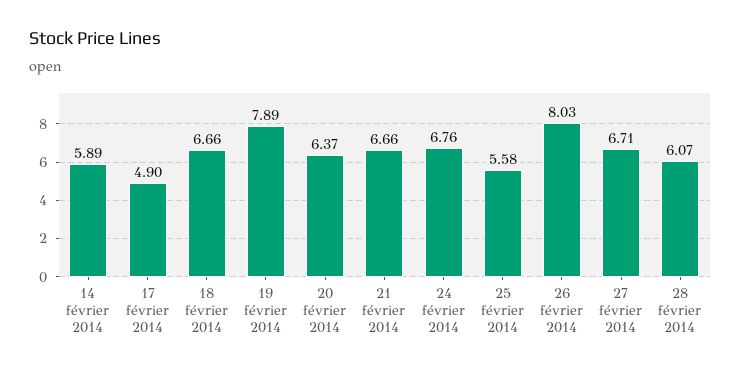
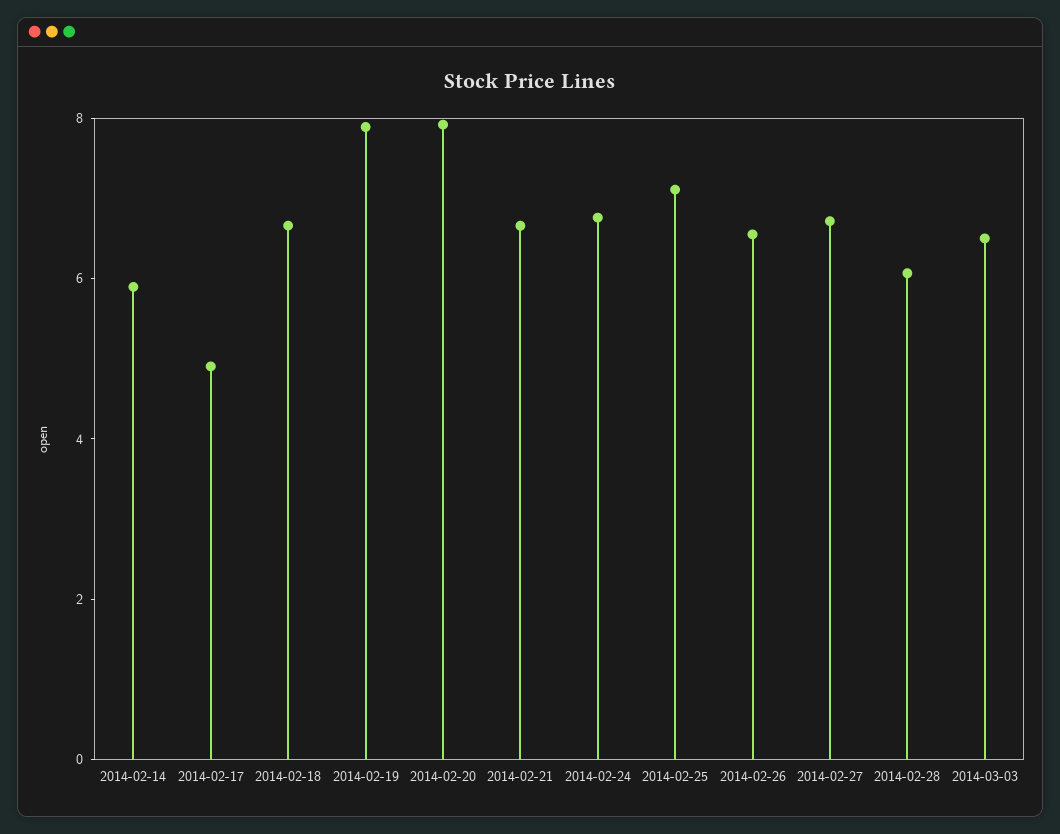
20 février 2014: 6.37 -> 8
25 février 2014: 5.58 -> 7
26 février 2014: 8.03 -> 6.5
2014-03-03: none -> 6.5

